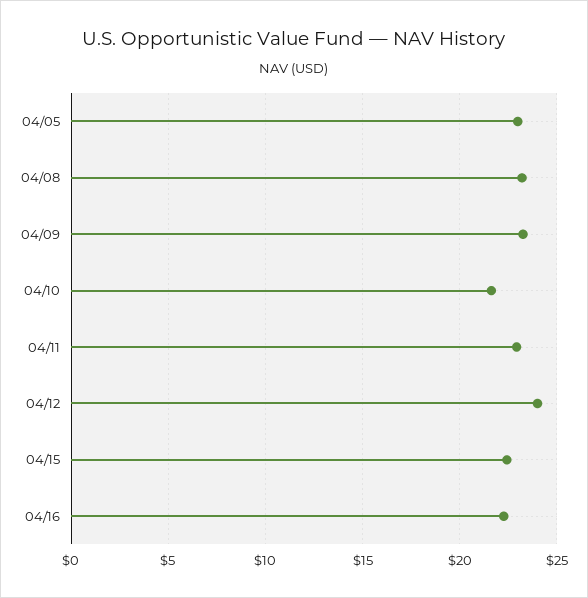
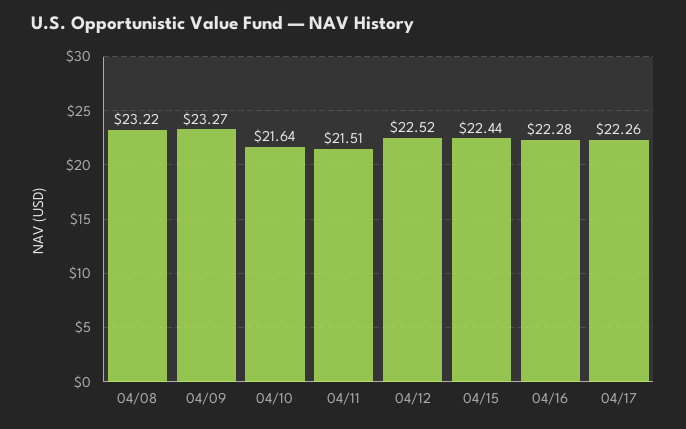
04/05: 23 -> none
04/11: 23 -> 21.51
04/12: 24 -> 22.52
04/17: none -> 22.26

